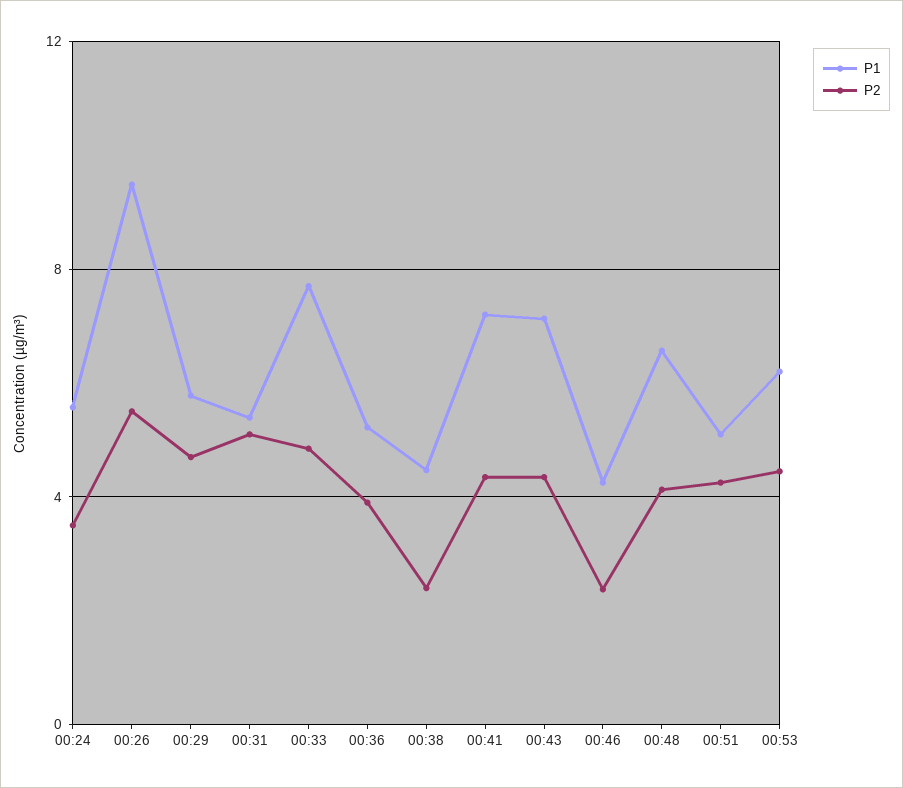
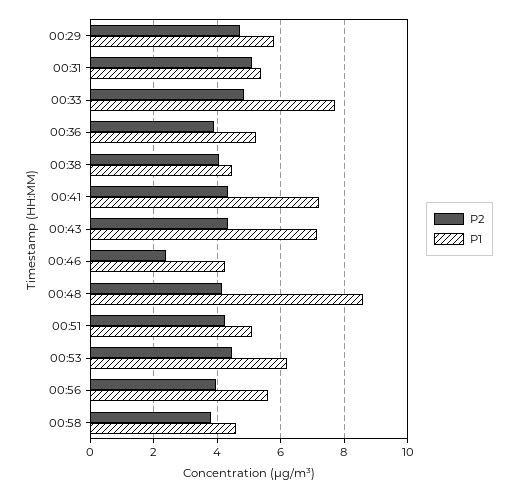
P1, 00:24: 5.5 -> none
P2, 00:24: 3.5 -> none
P1, 00:26: 9.5 -> none
P2, 00:26: 5.5 -> none
P2, 00:38: 2.5 -> 4
P1, 00:48: 6.5 -> 8.6
P2, 00:56: none -> 4
P1, 00:56: none -> 5.6
P2, 00:58: none -> 3.8
P1, 00:58: none -> 4.6

